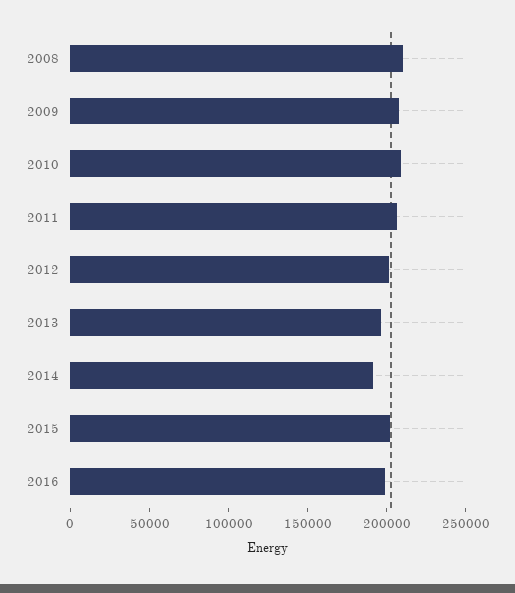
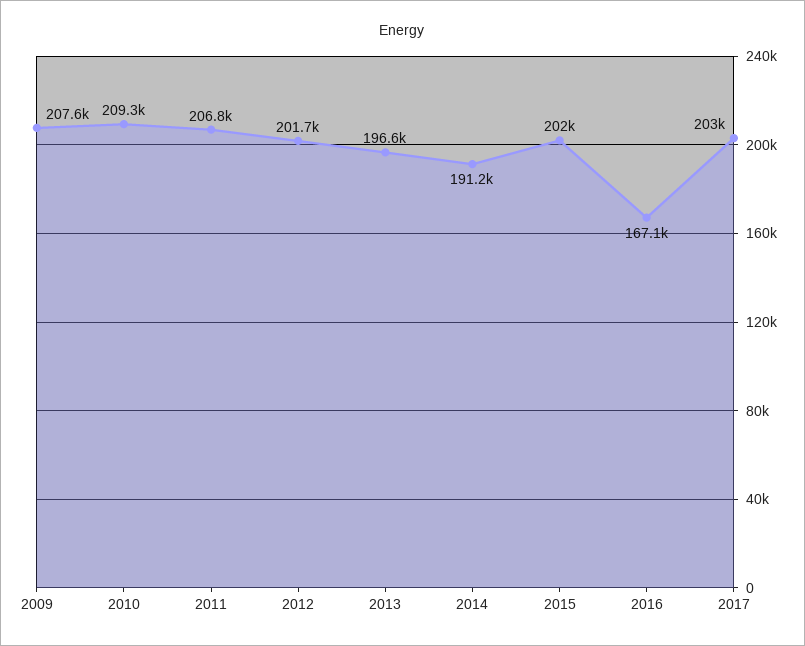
2008: 210000 -> none
2016: 200000 -> 167100
2017: none -> 203000

